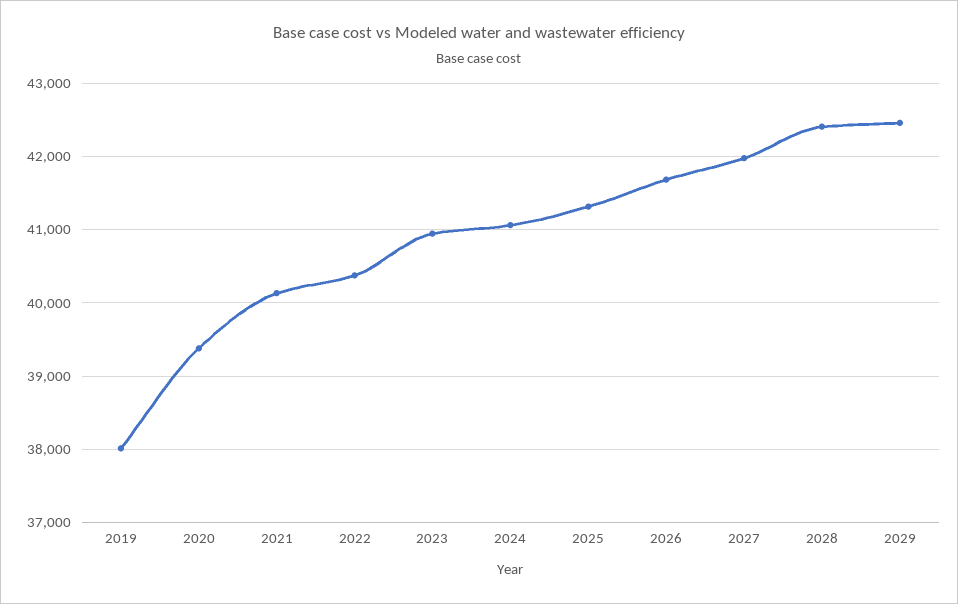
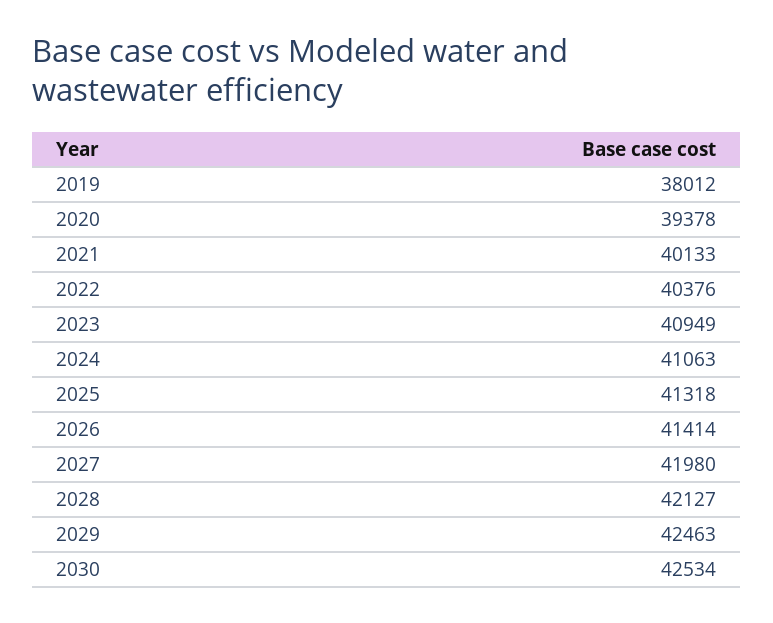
2026: 41700 -> 41414
2028: 42400 -> 42127
2030: none -> 42534

